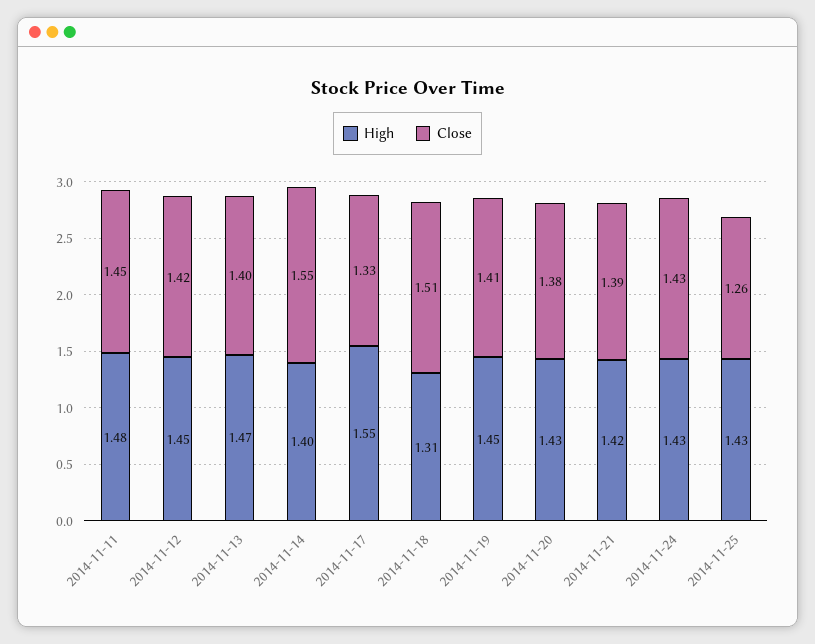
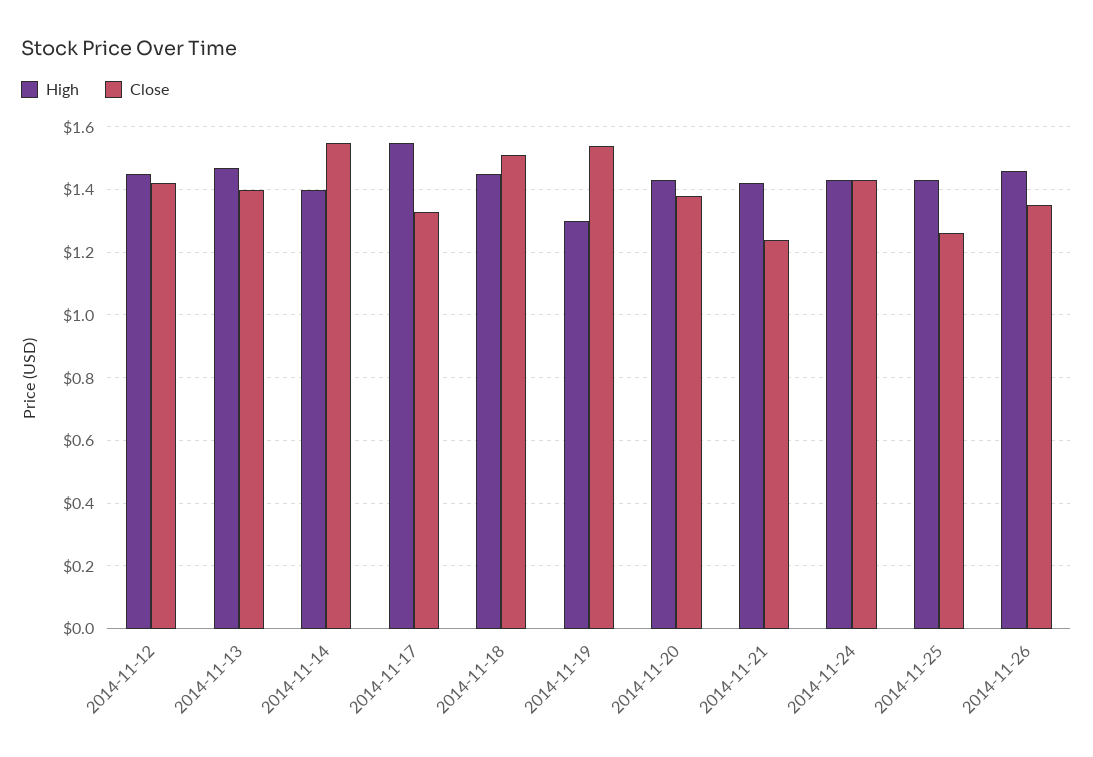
High, 2014-11-11: 1.48 -> none
Close, 2014-11-11: 1.45 -> none
High, 2014-11-18: 1.31 -> 1.45
High, 2014-11-19: 1.45 -> 1.3
Close, 2014-11-19: 1.41 -> 1.55
Close, 2014-11-21: 1.39 -> 1.25
High, 2014-11-26: none -> 1.45
Close, 2014-11-26: none -> 1.35

